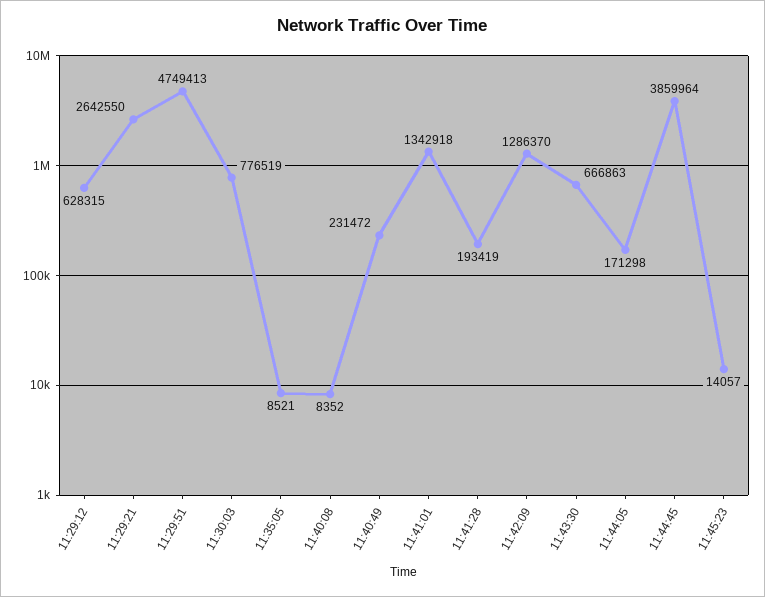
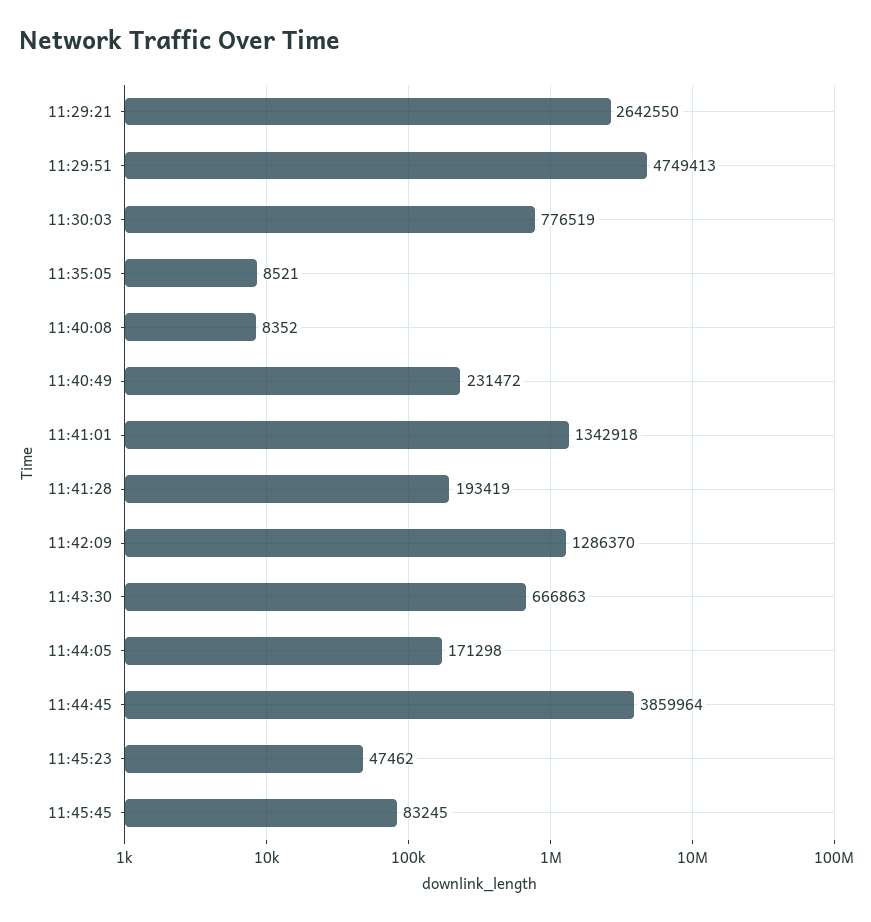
11:29:12: 628315 -> none
11:45:23: 14057 -> 47462
11:45:45: none -> 83245

